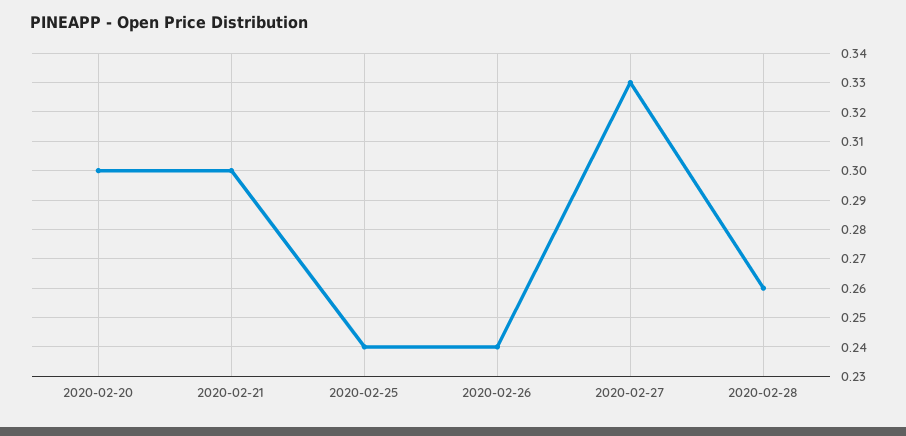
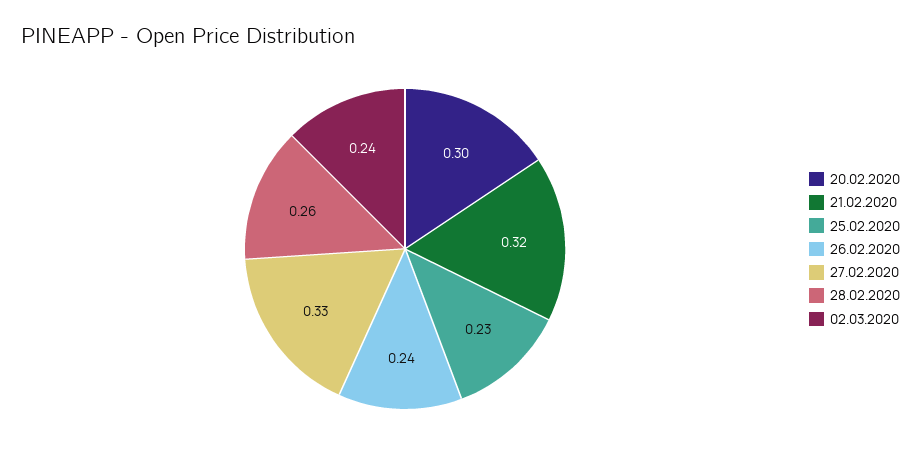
2020-02-21: 0.3 -> 0.32
2020-02-25: 0.24 -> 0.23
02.03.2020: none -> 0.24

